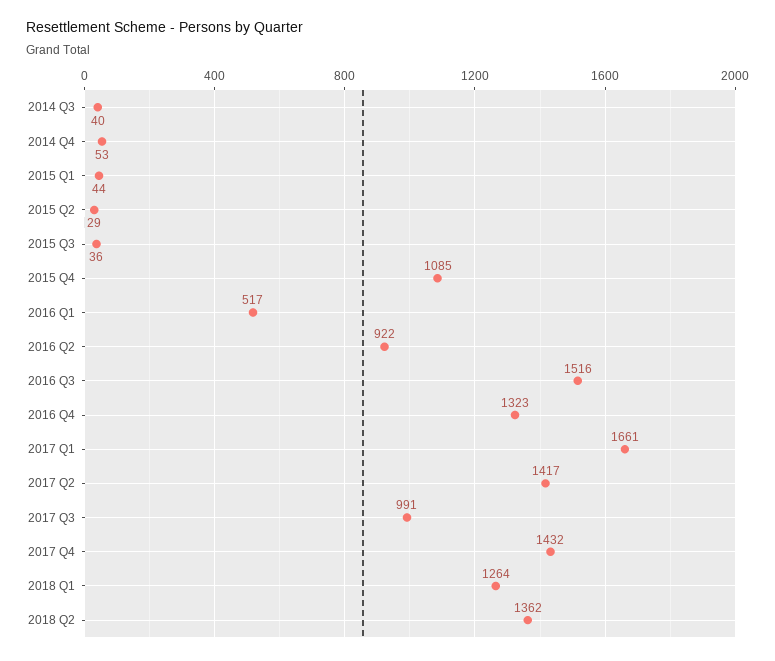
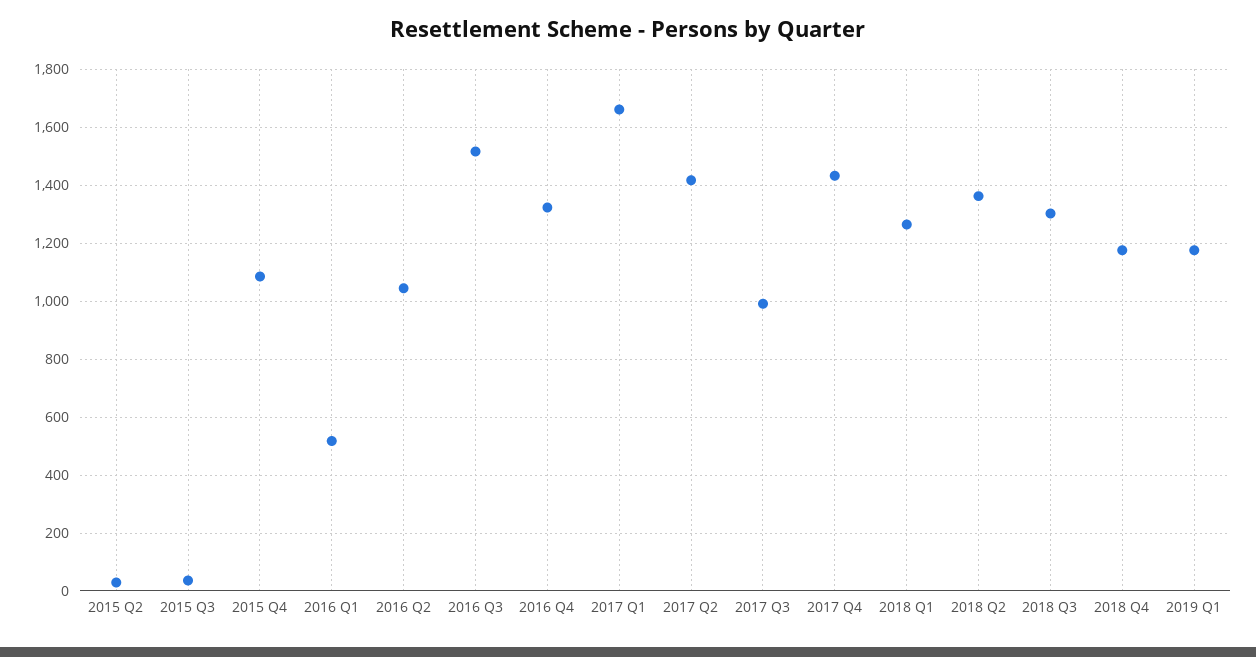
2014 Q3: 40 -> none
2014 Q4: 53 -> none
2015 Q1: 44 -> none
2016 Q2: 922 -> 1050
2018 Q3: none -> 1300
2018 Q4: none -> 1175
2019 Q1: none -> 1175

